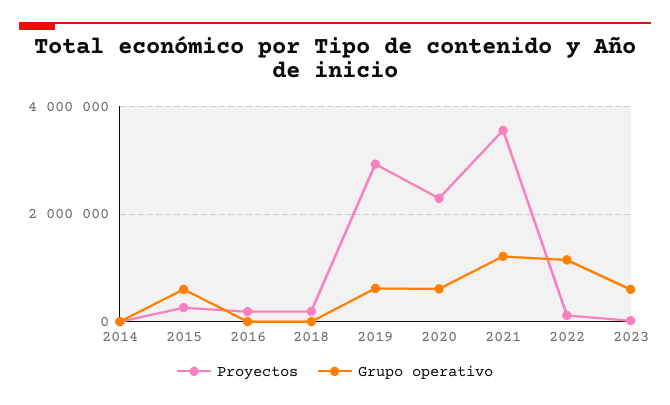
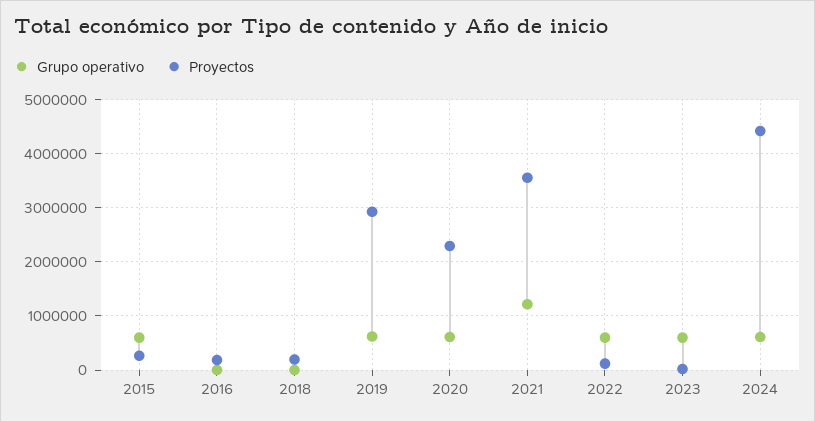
Proyectos, 2014: 0 -> none
Grupo operativo, 2014: 0 -> none
Grupo operativo, 2022: 1200000 -> 600000
Grupo operativo, 2024: none -> 600000
Proyectos, 2024: none -> 4400000

